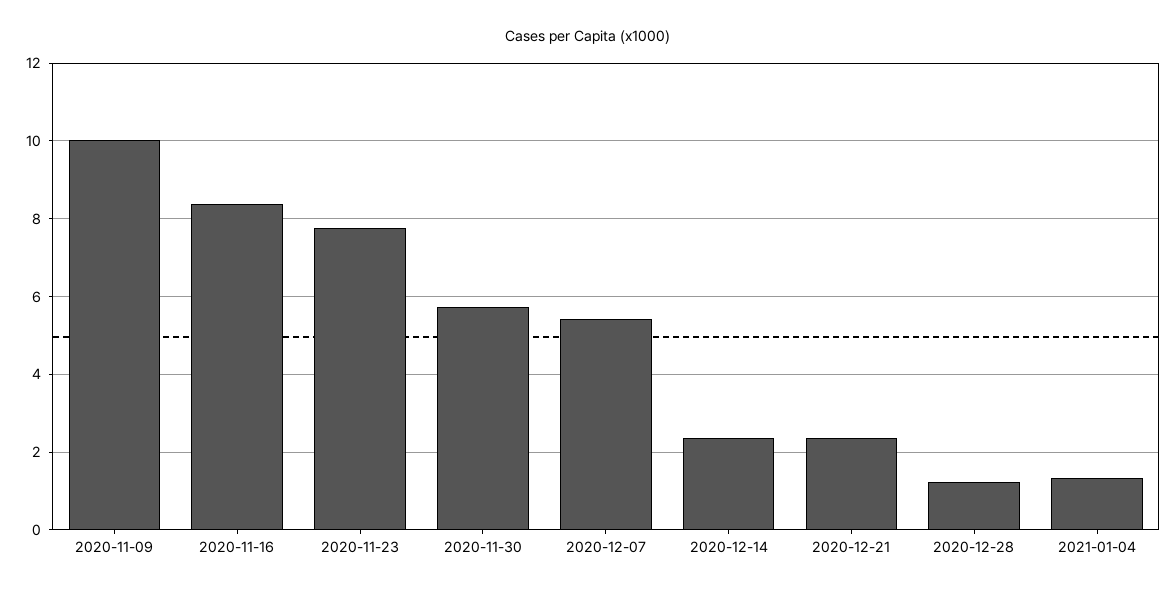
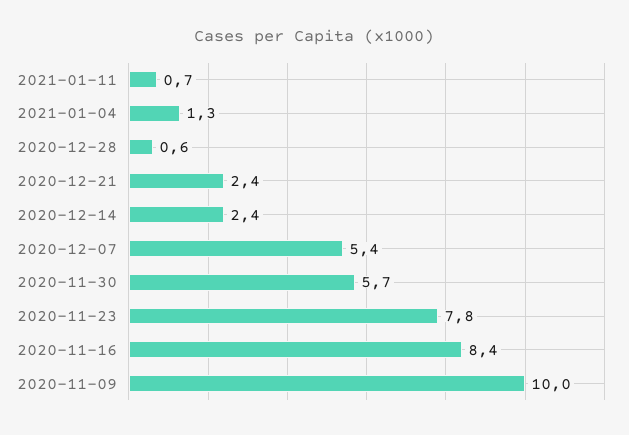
2020-12-28: 1.2 -> 0.6
2021-01-11: none -> 0.7

